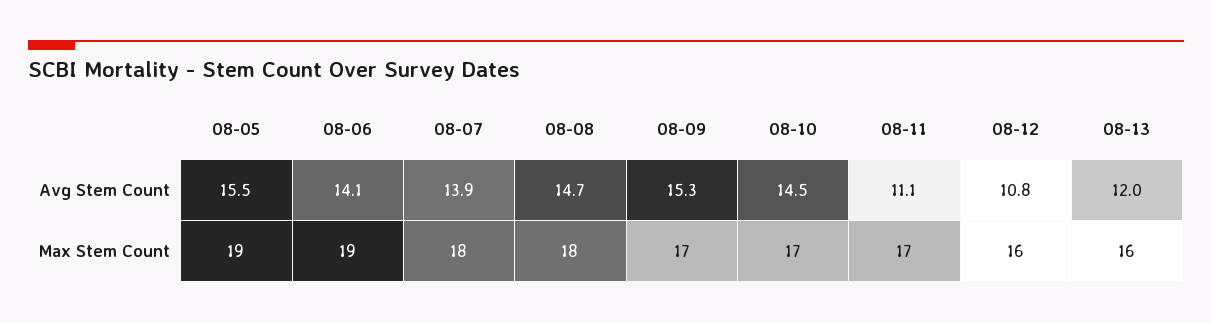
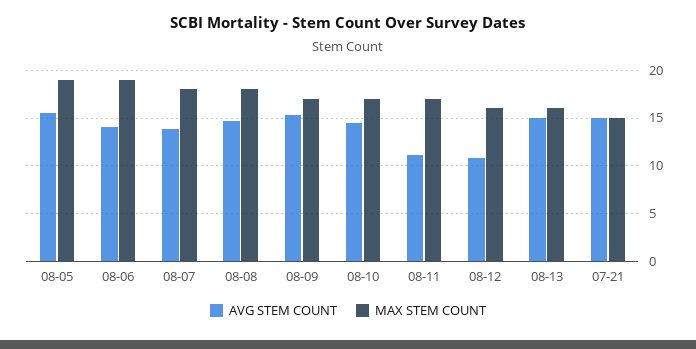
Avg Stem Count, 08-13: 12 -> 15
Avg Stem Count, 07-21: none -> 15
Max Stem Count, 07-21: none -> 15

